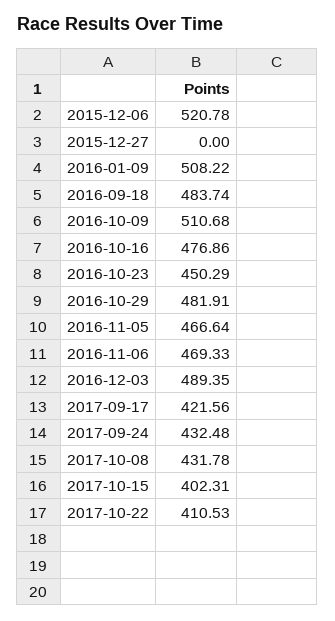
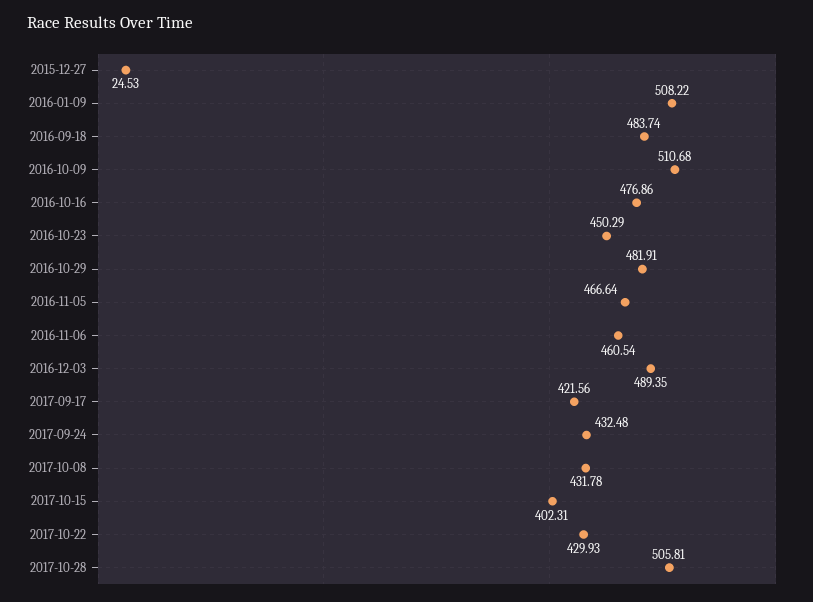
2015-12-06: 520.78 -> none
2015-12-27: 0 -> 24.53
2016-11-06: 469.33 -> 460.54
2017-10-22: 410.53 -> 429.93
2017-10-28: none -> 505.81

